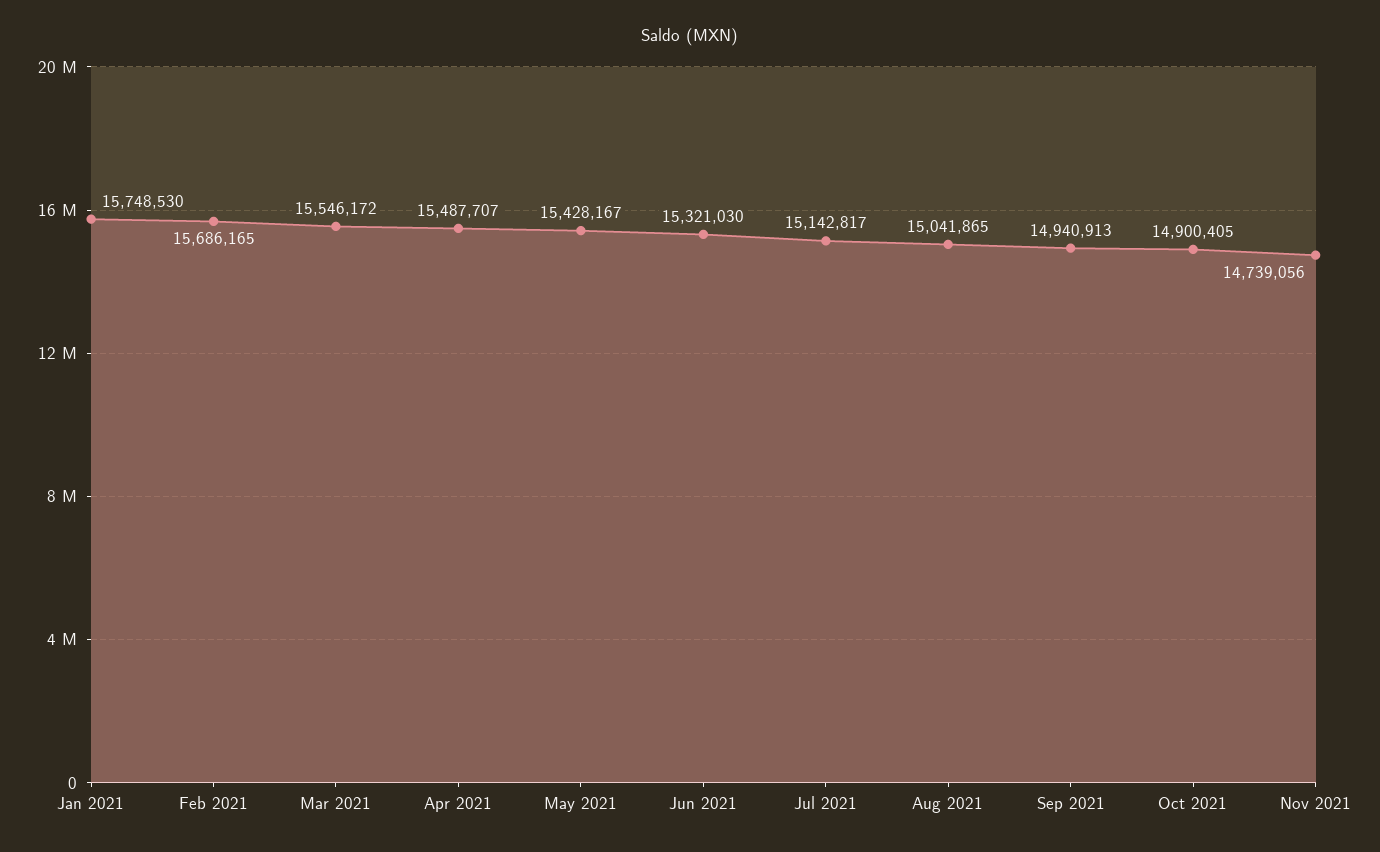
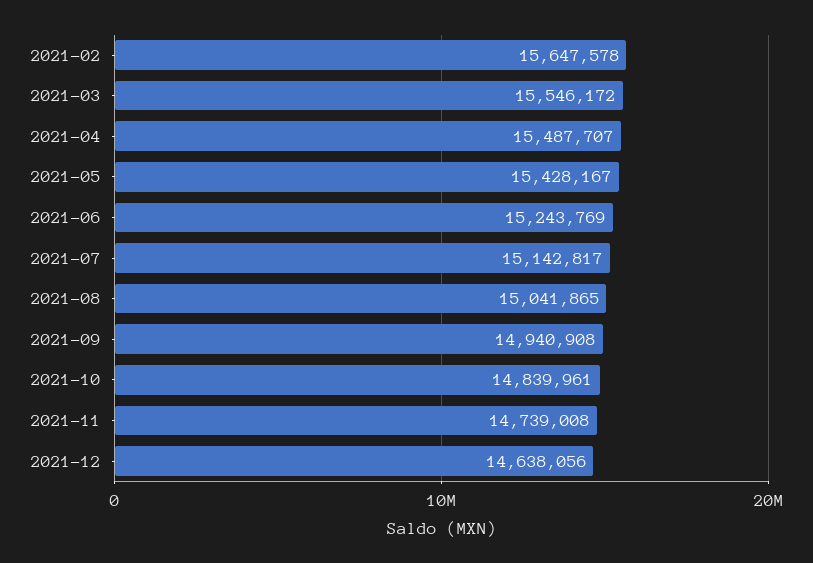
Jan 2021: 15748530 -> none
Feb 2021: 15686165 -> 15647578
Jun 2021: 15321030 -> 15243769
Sep 2021: 14940913 -> 14940908
Oct 2021: 14900405 -> 14839961
Nov 2021: 14739056 -> 14739008
2021-12: none -> 14638056

